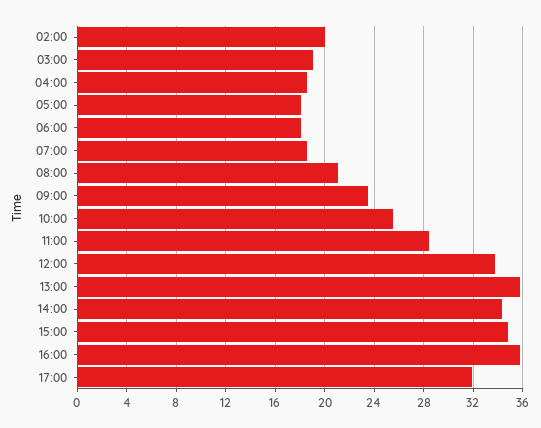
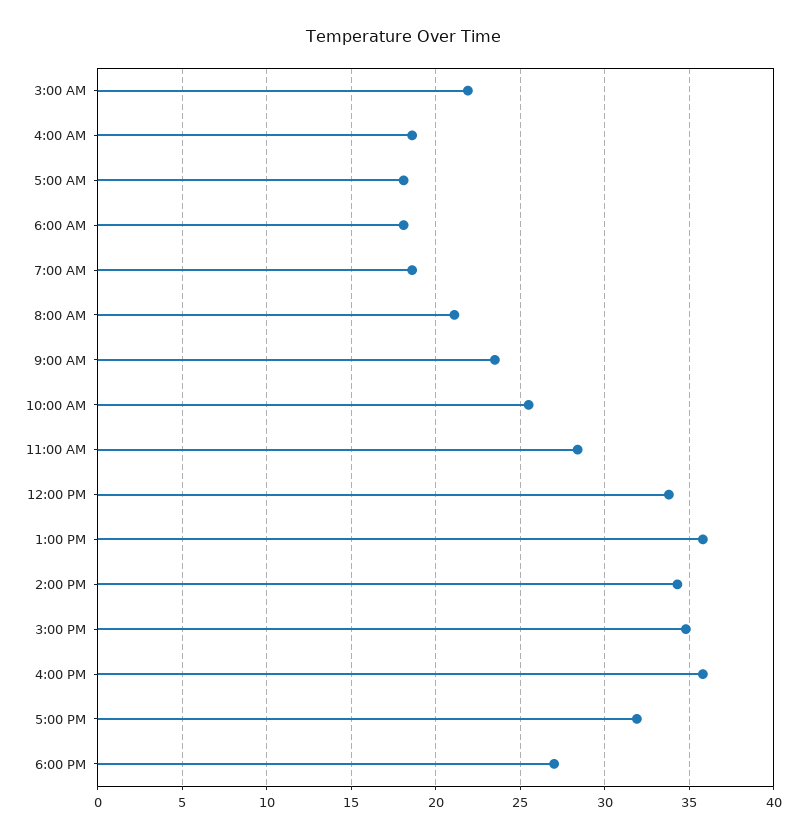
02:00: 20 -> none
03:00: 19 -> 22
6:00 PM: none -> 27

